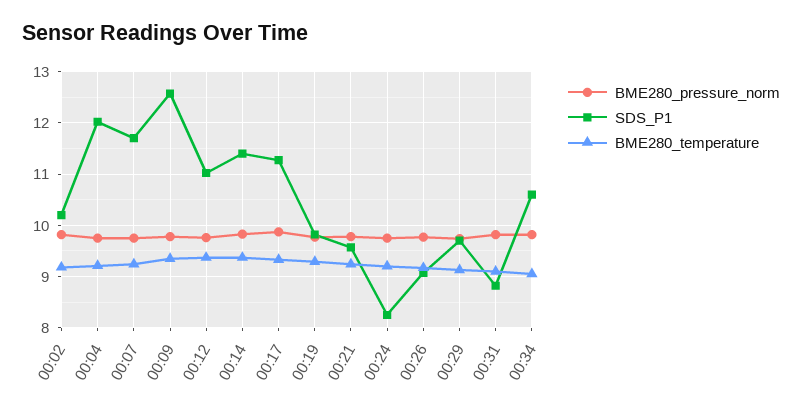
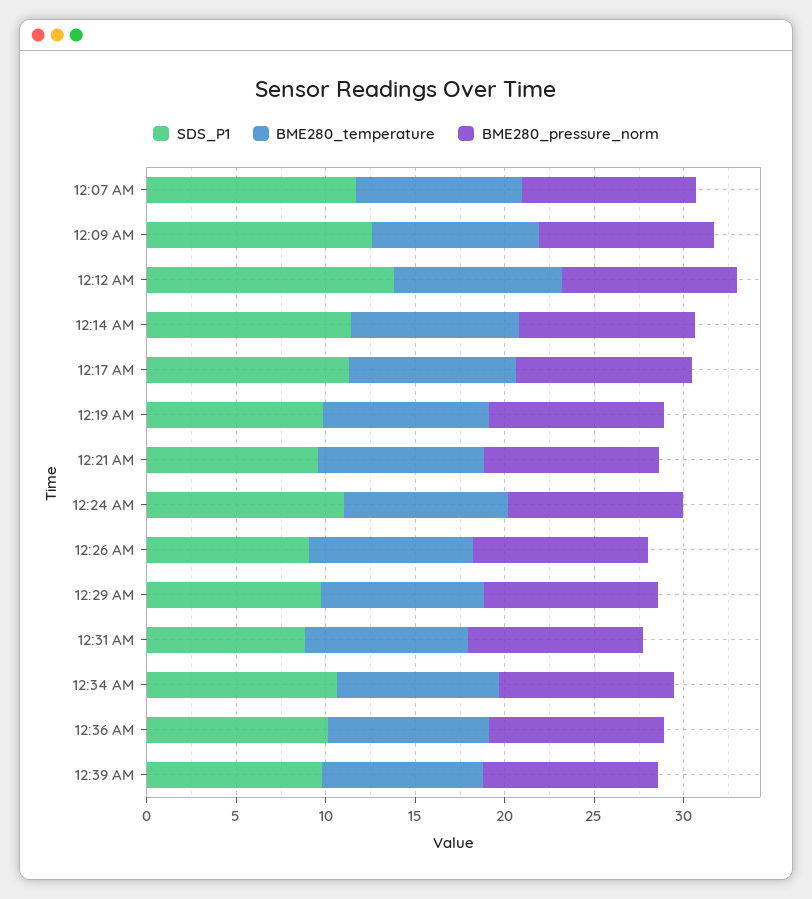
BME280_pressure_norm, 00:02: 9.8 -> none
SDS_P1, 00:02: 10.2 -> none
BME280_temperature, 00:02: 9.2 -> none
BME280_pressure_norm, 00:04: 9.8 -> none
SDS_P1, 00:04: 12 -> none
BME280_temperature, 00:04: 9.2 -> none
SDS_P1, 00:12: 11 -> 14
SDS_P1, 00:24: 8.2 -> 11
SDS_P1, 12:36 AM: none -> 10
BME280_temperature, 12:36 AM: none -> 9
BME280_pressure_norm, 12:36 AM: none -> 10
SDS_P1, 12:39 AM: none -> 10
BME280_temperature, 12:39 AM: none -> 9
BME280_pressure_norm, 12:39 AM: none -> 10

